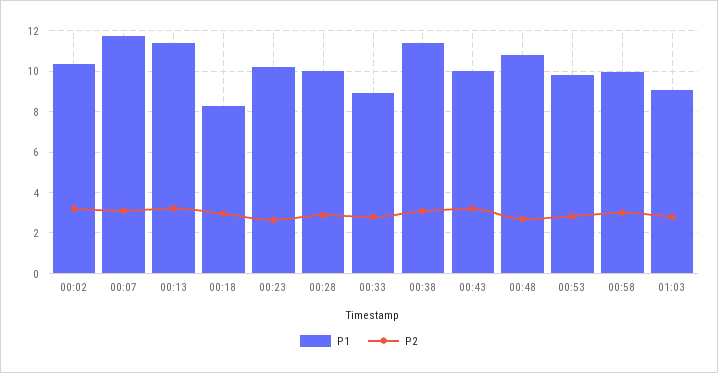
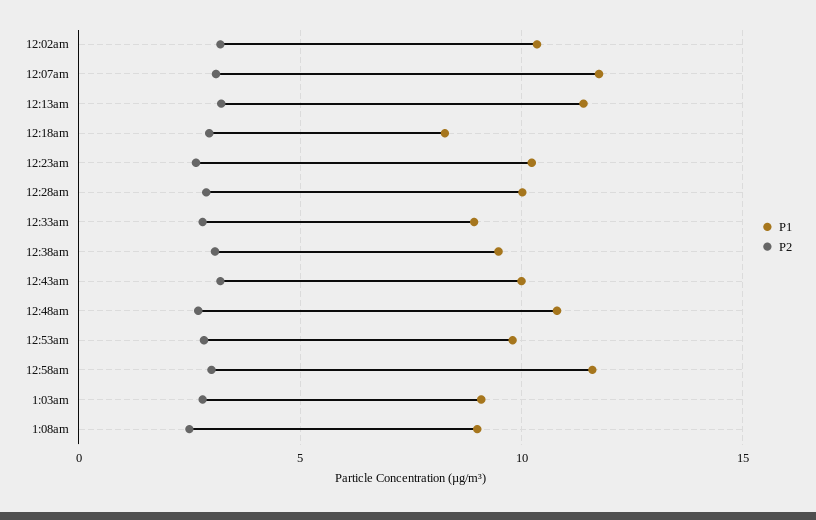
P1, 00:38: 11.5 -> 9.5
P1, 00:58: 10 -> 11.5
P1, 1:08am: none -> 9
P2, 1:08am: none -> 2.5

